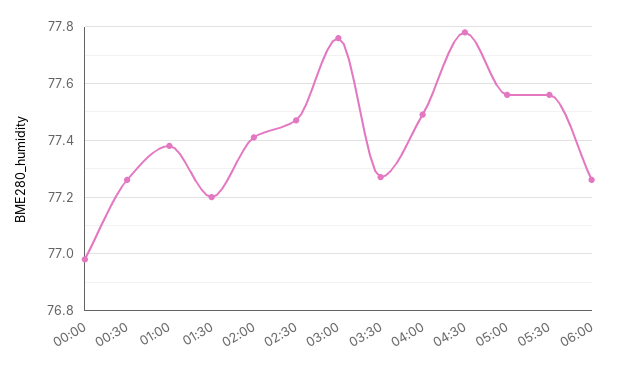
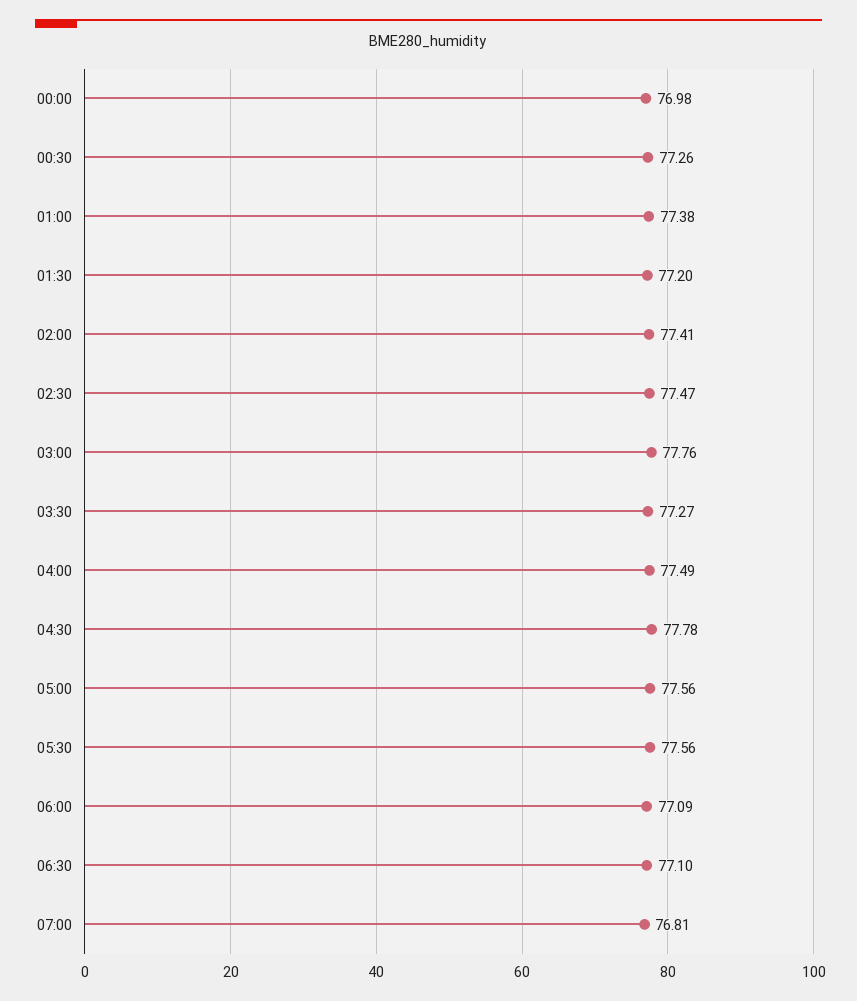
06:00: 77.25 -> 77.09
06:30: none -> 77.1
07:00: none -> 76.81

